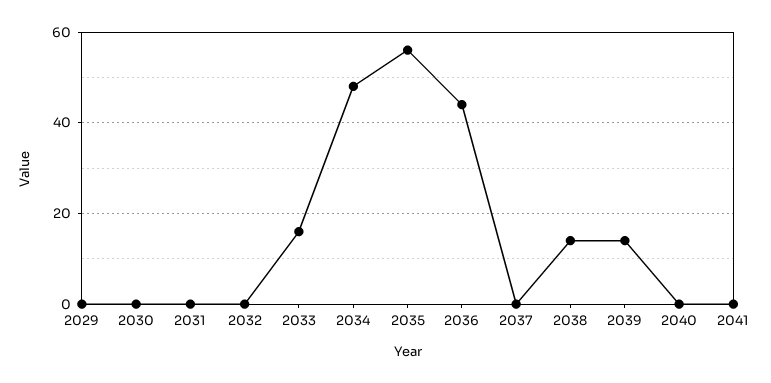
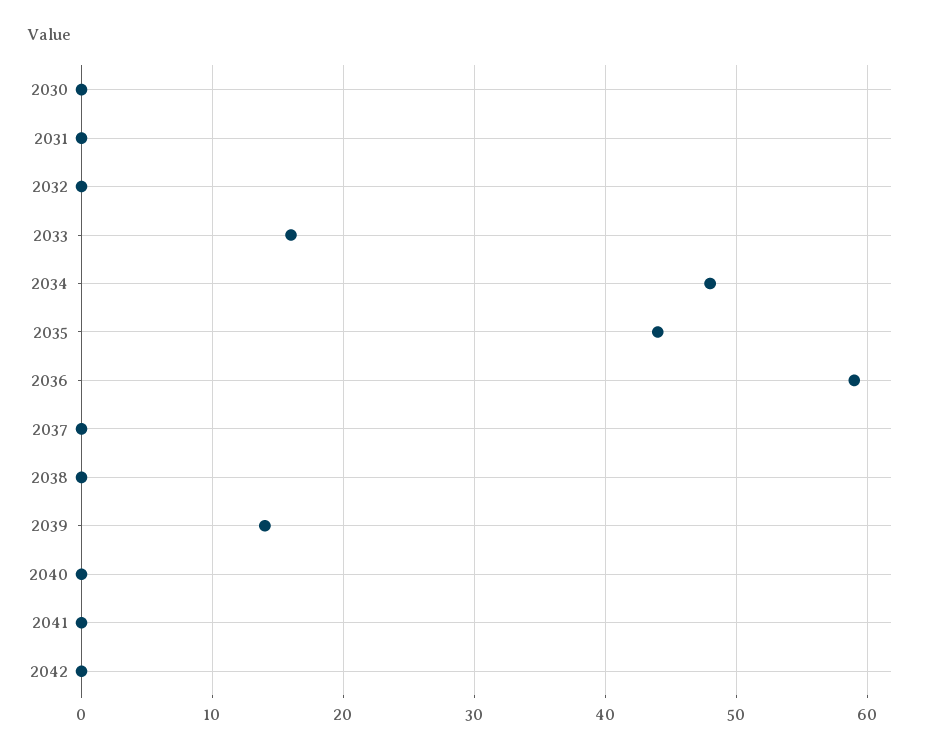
2029: 0 -> none
2035: 55 -> 44
2036: 45 -> 59
2038: 15 -> 0
2042: none -> 0

